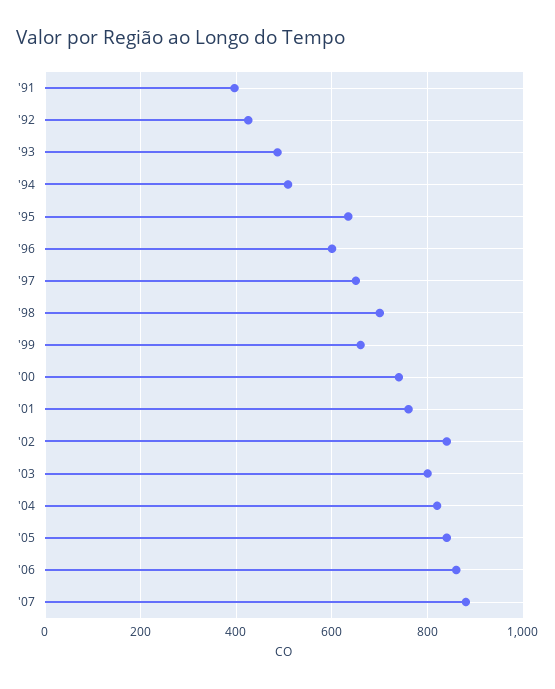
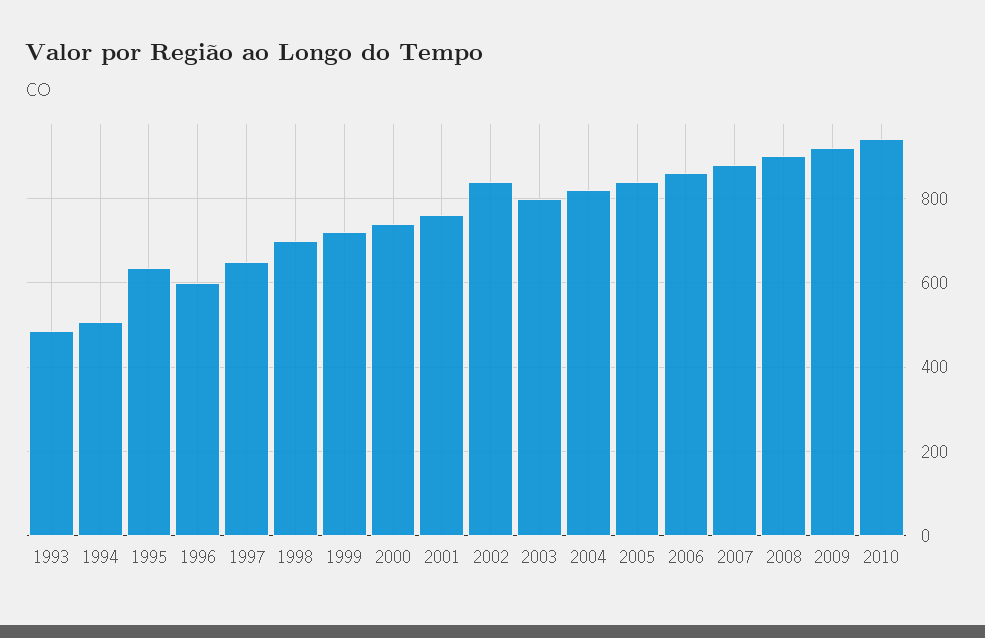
'91: 400 -> none
'92: 420 -> none
'99: 660 -> 720
2008: none -> 900
2009: none -> 920
2010: none -> 940

